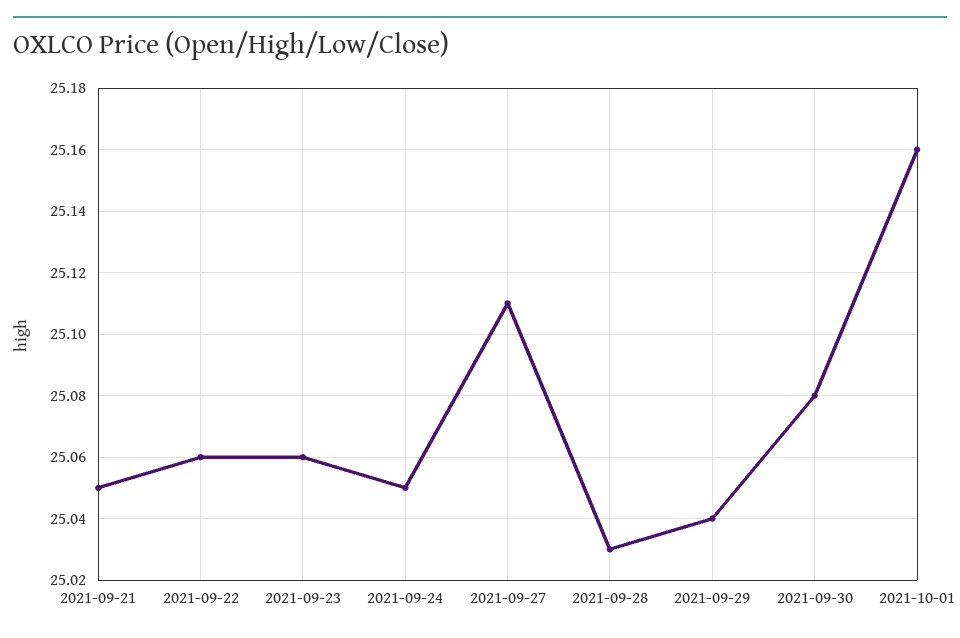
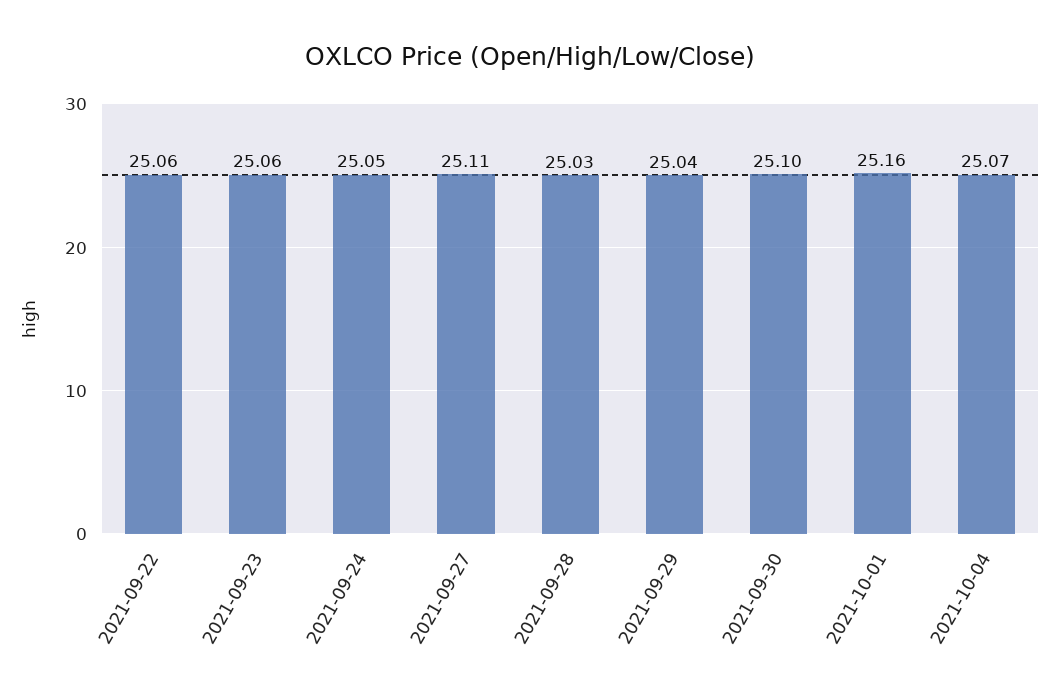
2021-09-21: 25.05 -> none
2021-09-30: 25.08 -> 25.1
2021-10-04: none -> 25.07

